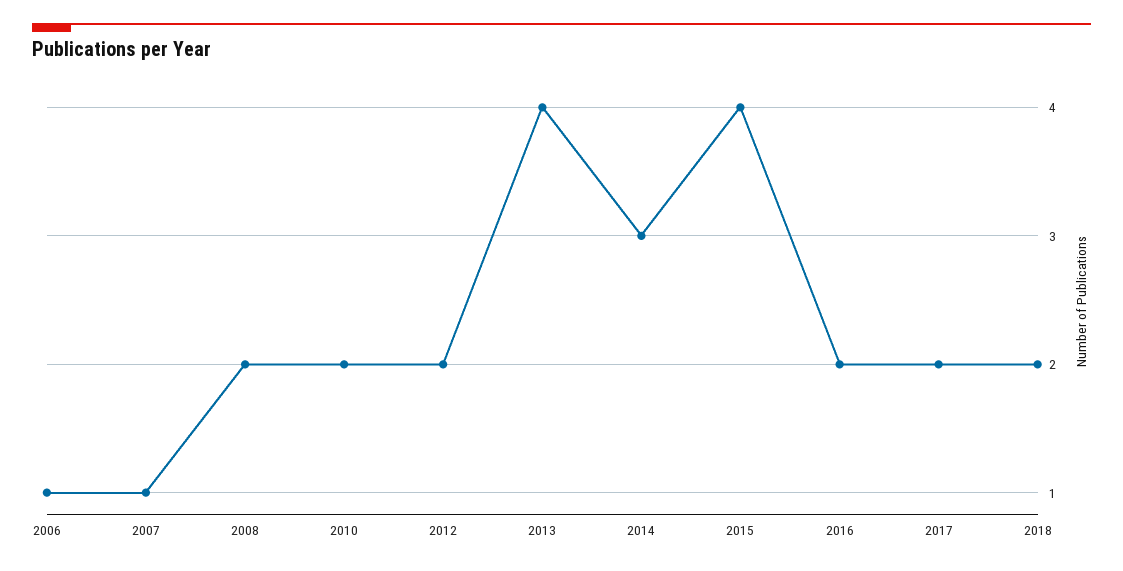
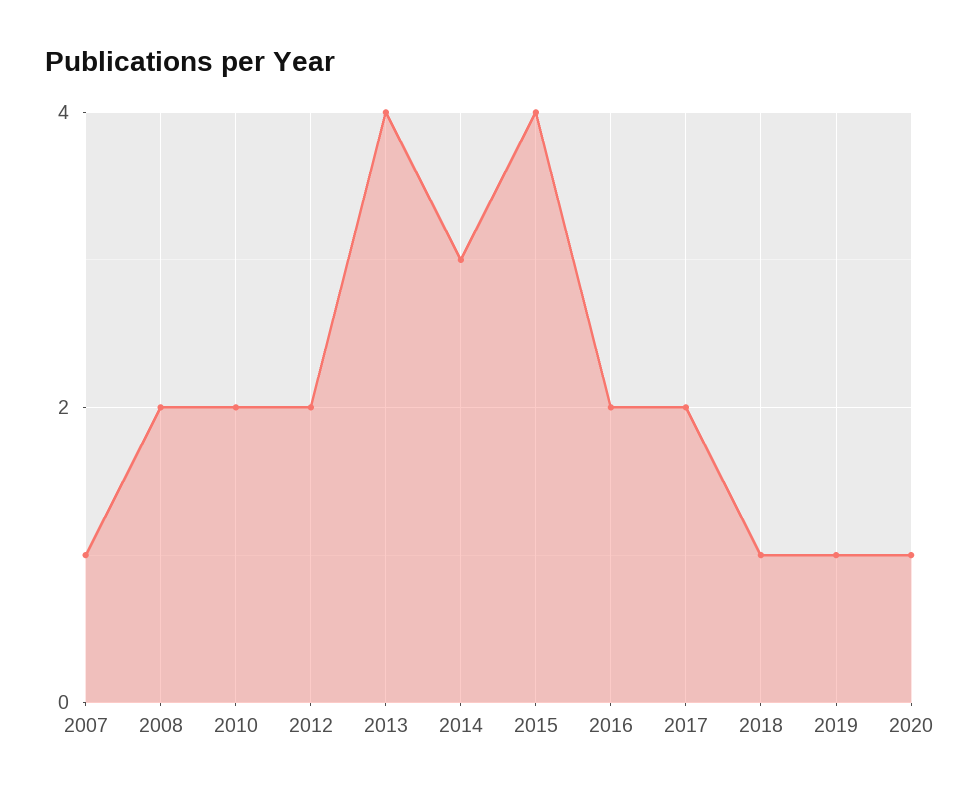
2006: 1 -> none
2018: 2 -> 1
2019: none -> 1
2020: none -> 1

